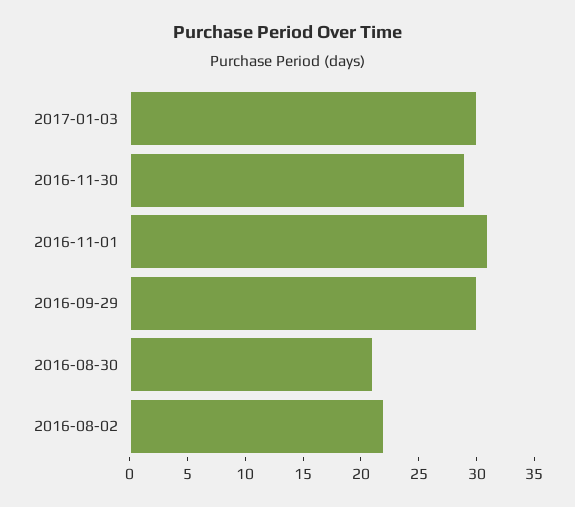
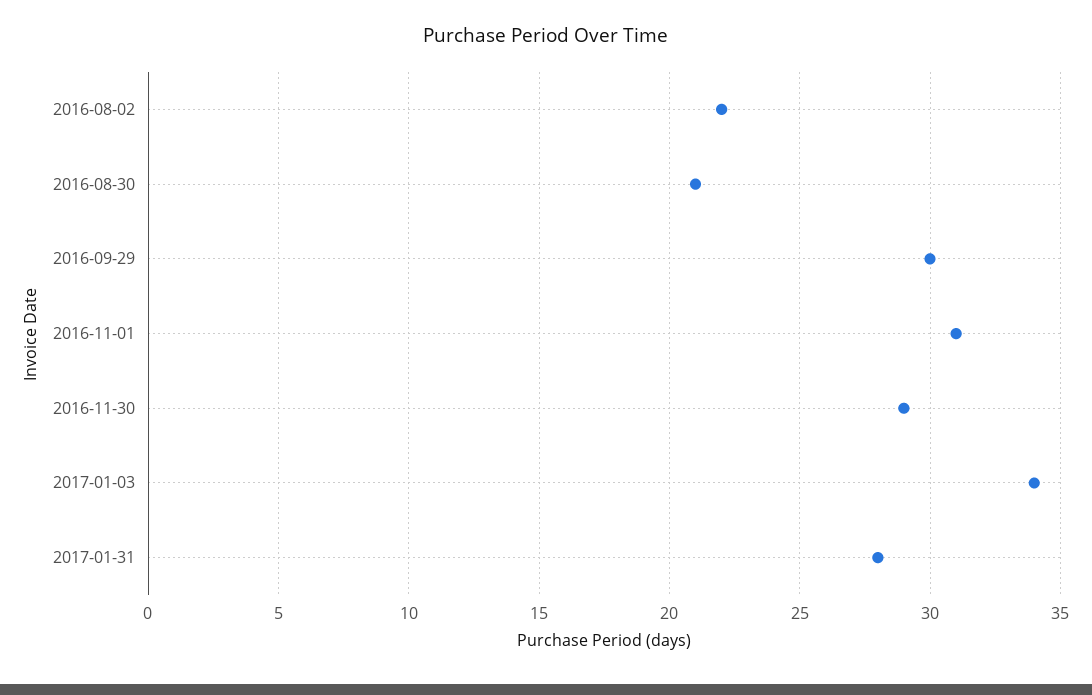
2017-01-03: 30 -> 34
2017-01-31: none -> 28

